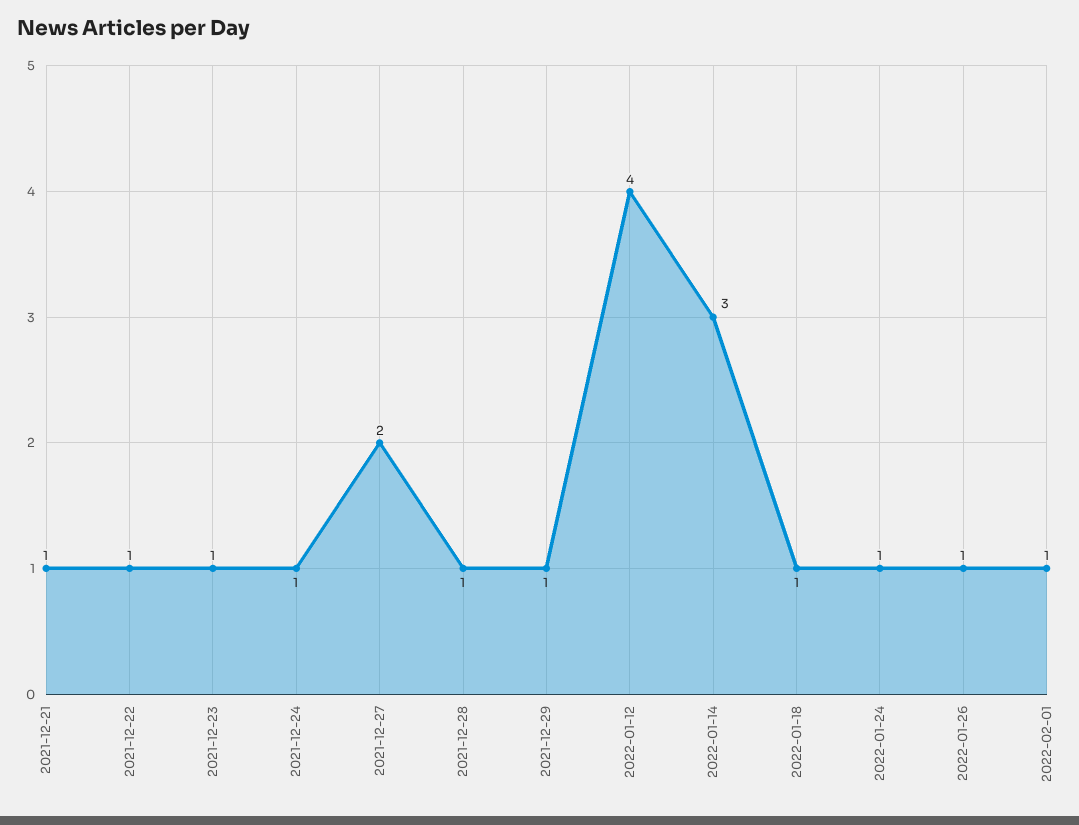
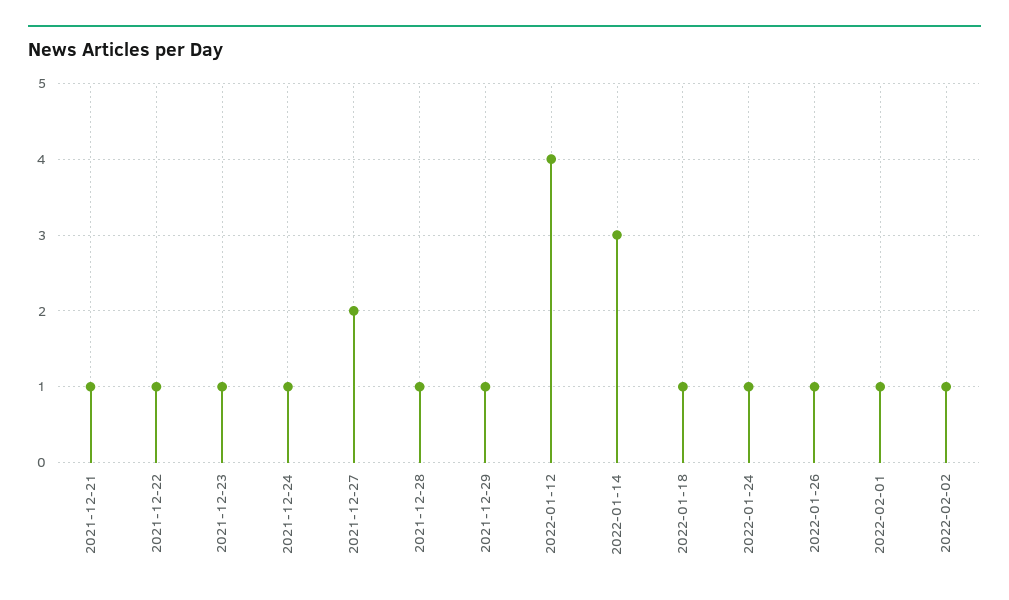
2022-02-02: none -> 1

